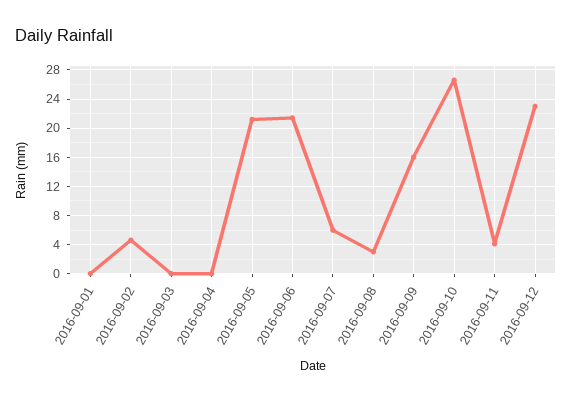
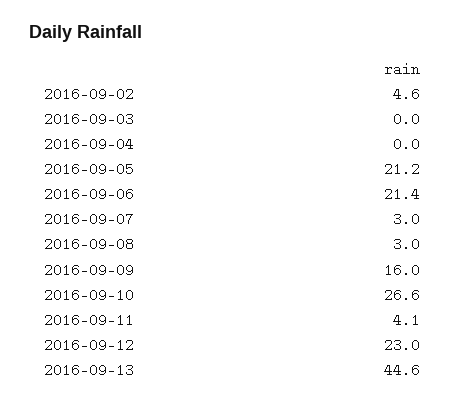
2016-09-01: 0 -> none
2016-09-07: 6 -> 3
2016-09-13: none -> 44.6

